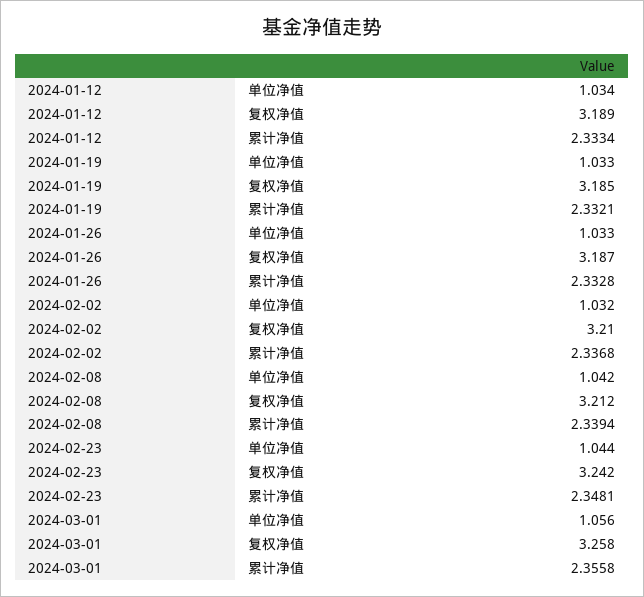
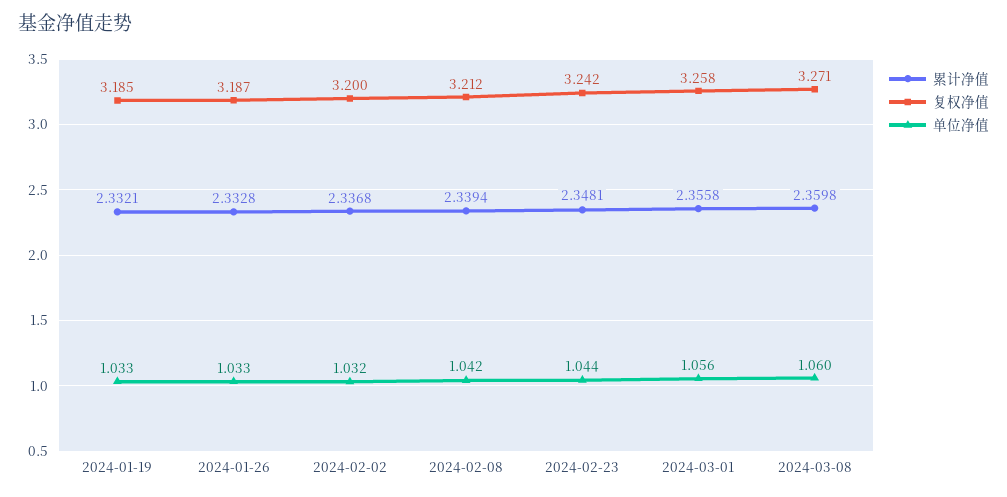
单位净值, 2024-01-12: 1.034 -> none
复权净值, 2024-01-12: 3.189 -> none
累计净值, 2024-01-12: 2.3334 -> none
复权净值, 2024-02-02: 3.21 -> 3.2
累计净值, 2024-03-08: none -> 2.3598
复权净值, 2024-03-08: none -> 3.271
单位净值, 2024-03-08: none -> 1.06

